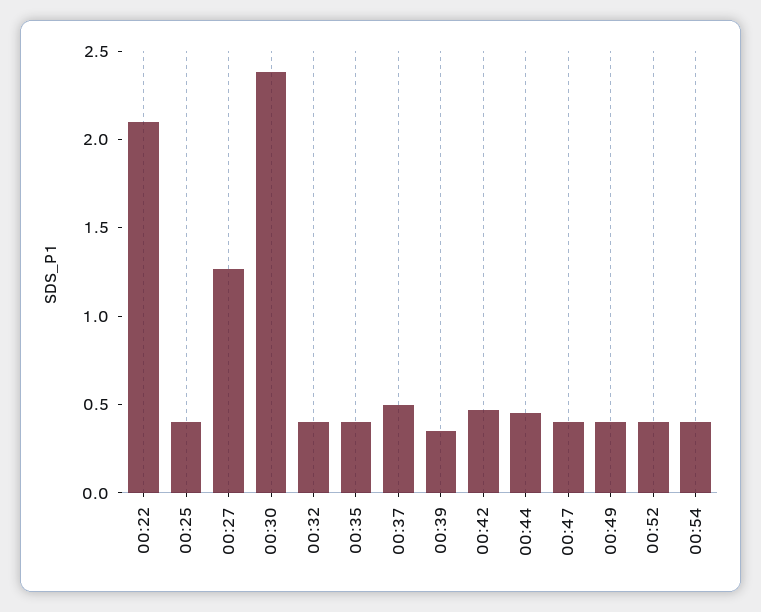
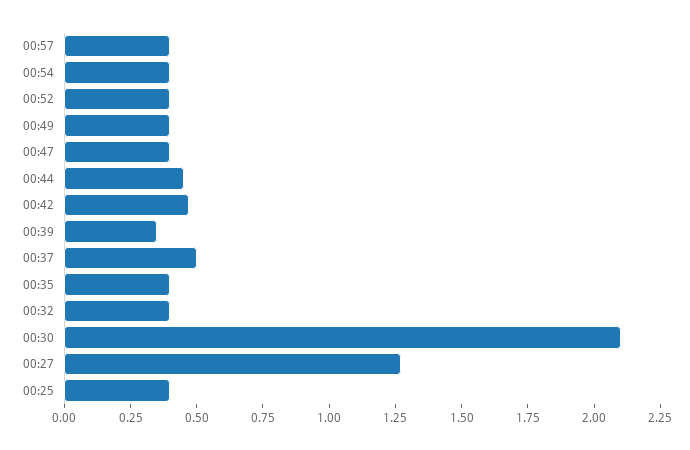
00:22: 2.1 -> none
00:30: 2.4 -> 2.1
00:57: none -> 0.4

